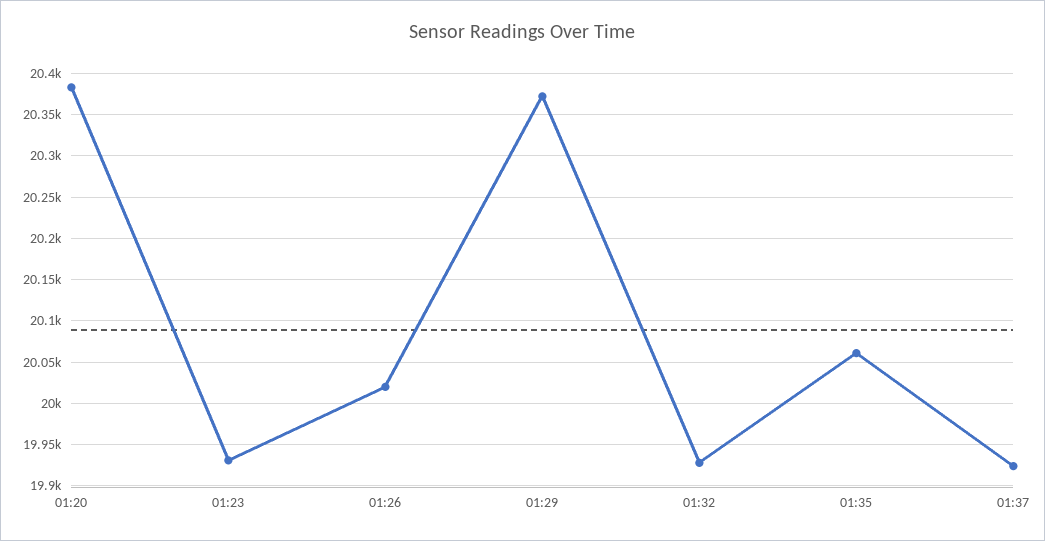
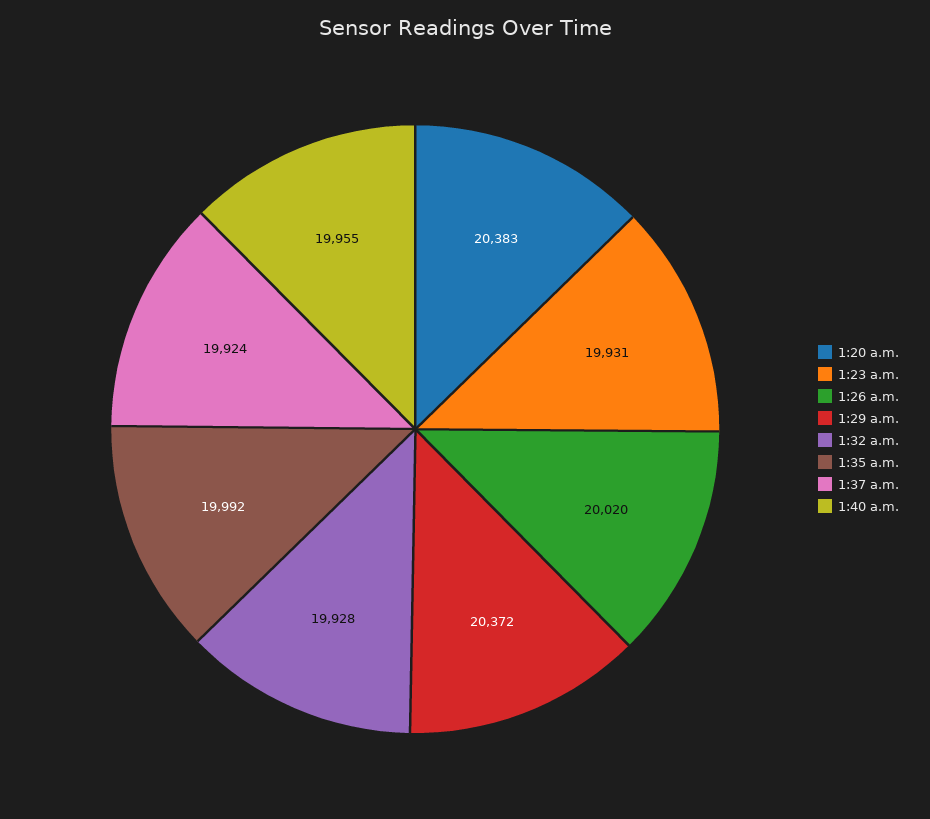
01:35: 20060 -> 19992
1:40 a.m.: none -> 19955

